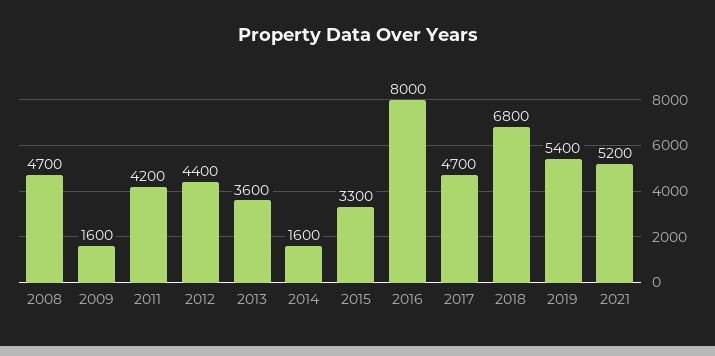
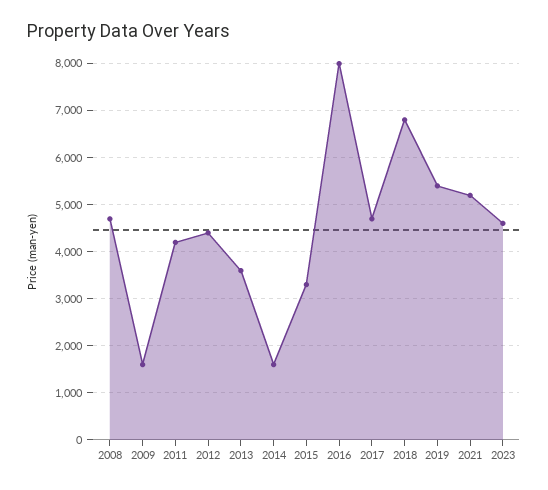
2023: none -> 4600

